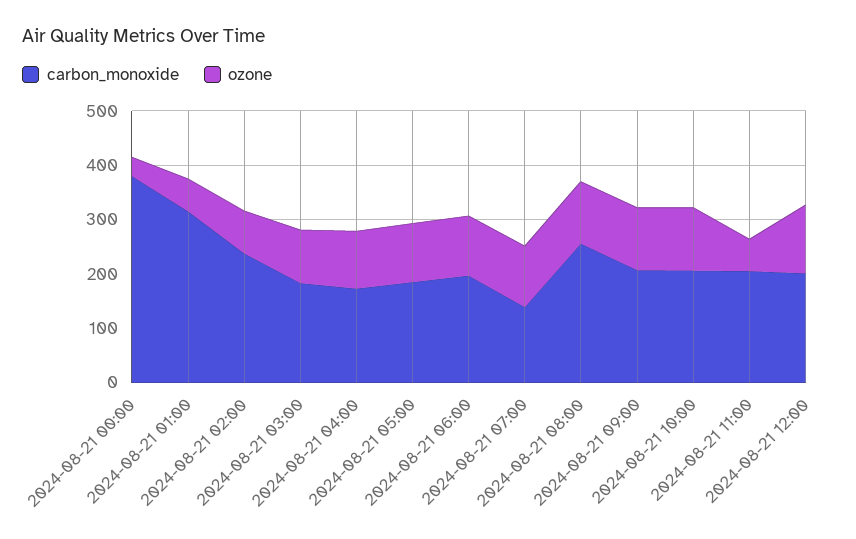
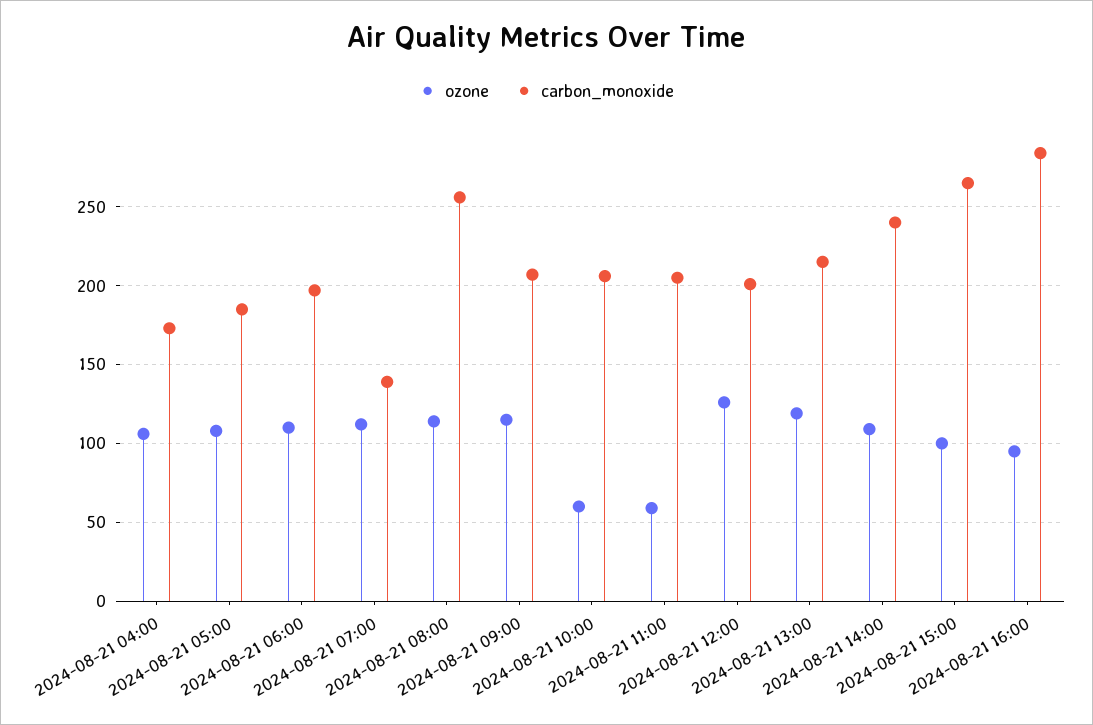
carbon_monoxide, 2024-08-21 00:00: 380 -> none
ozone, 2024-08-21 00:00: 40 -> none
carbon_monoxide, 2024-08-21 01:00: 320 -> none
ozone, 2024-08-21 01:00: 60 -> none
carbon_monoxide, 2024-08-21 02:00: 240 -> none
ozone, 2024-08-21 02:00: 80 -> none
carbon_monoxide, 2024-08-21 03:00: 180 -> none
ozone, 2024-08-21 03:00: 100 -> none
ozone, 2024-08-21 10:00: 120 -> 60
ozone, 2024-08-21 13:00: none -> 120
carbon_monoxide, 2024-08-21 13:00: none -> 215
ozone, 2024-08-21 14:00: none -> 110
carbon_monoxide, 2024-08-21 14:00: none -> 240
ozone, 2024-08-21 15:00: none -> 100
carbon_monoxide, 2024-08-21 15:00: none -> 265
ozone, 2024-08-21 16:00: none -> 95
carbon_monoxide, 2024-08-21 16:00: none -> 285

